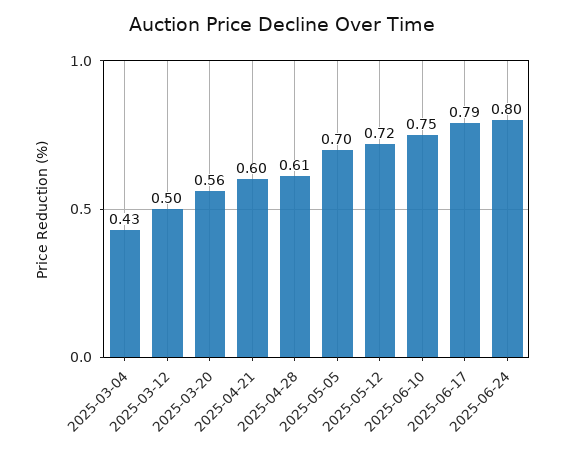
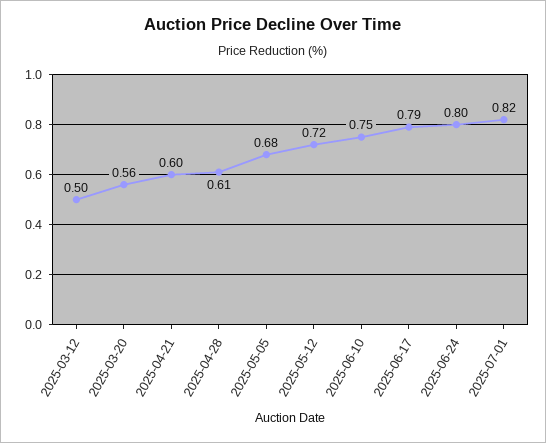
2025-03-04: 0.43 -> none
2025-05-05: 0.7 -> 0.68
2025-07-01: none -> 0.82

